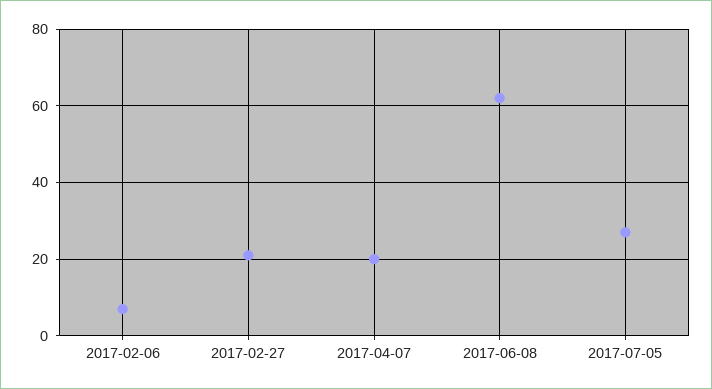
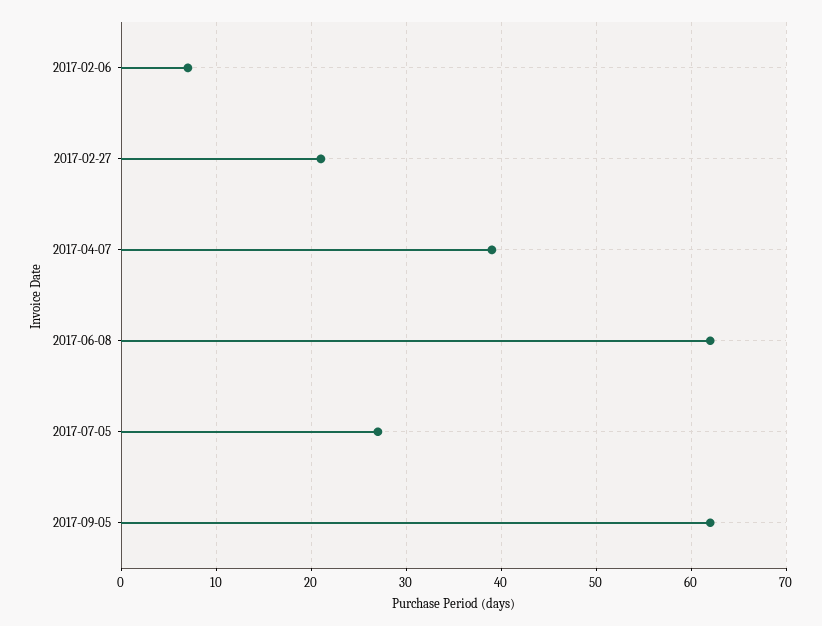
2017-04-07: 20 -> 39
2017-09-05: none -> 62

